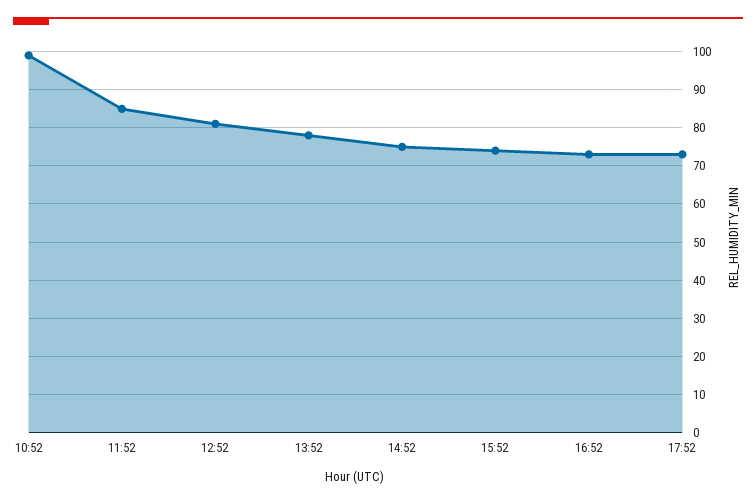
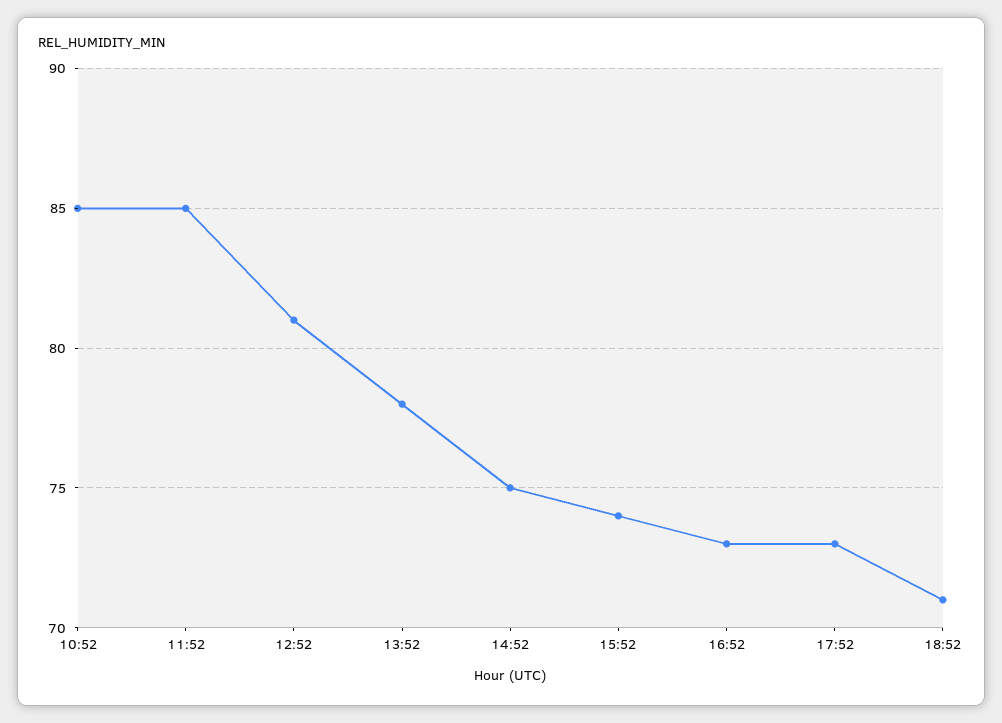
10:52: 100 -> 85
18:52: none -> 71

